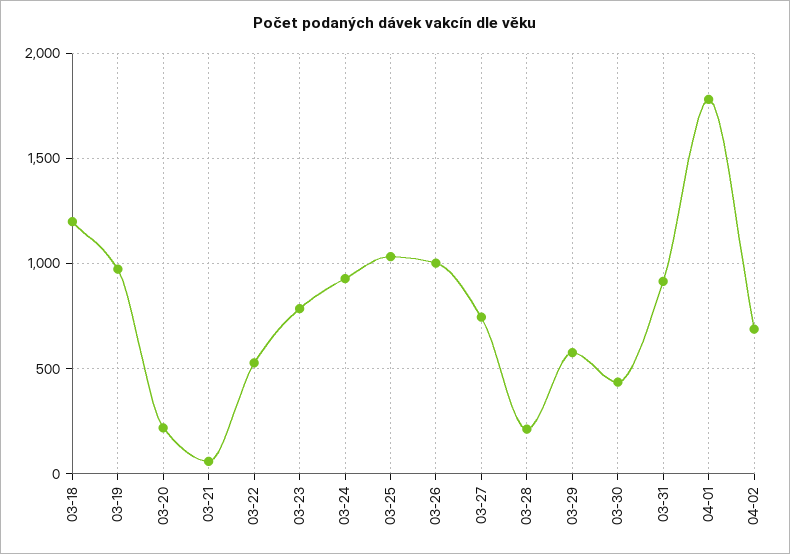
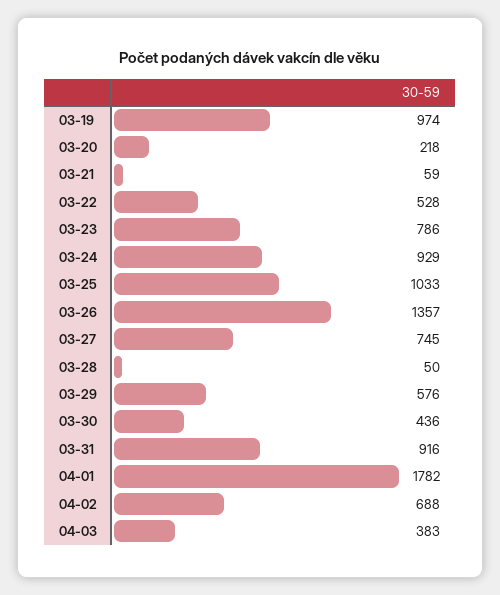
03-18: 1200 -> none
03-26: 1000 -> 1357
03-28: 200 -> 50
04-03: none -> 383

